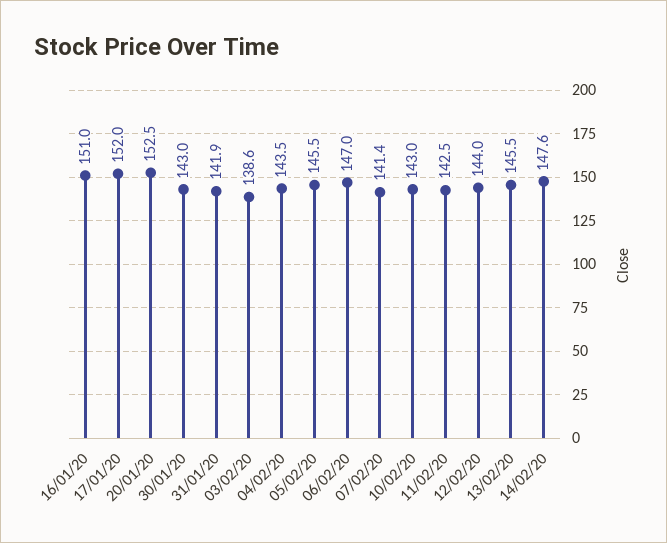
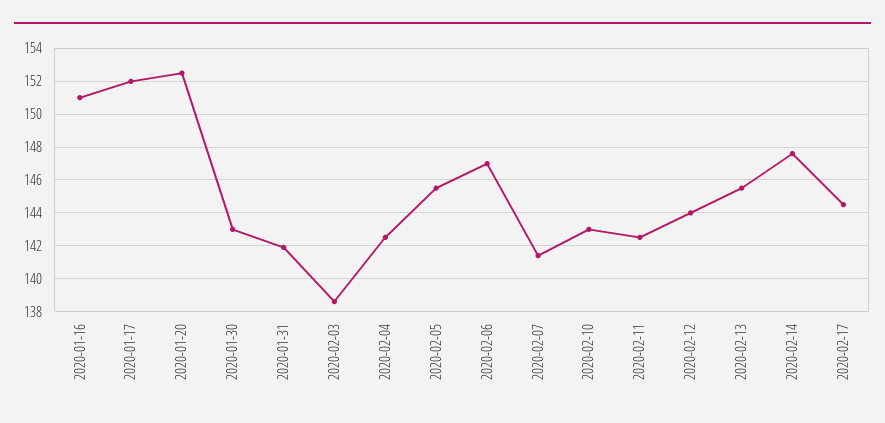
04/02/20: 143.5 -> 142.5
2020-02-17: none -> 144.5

